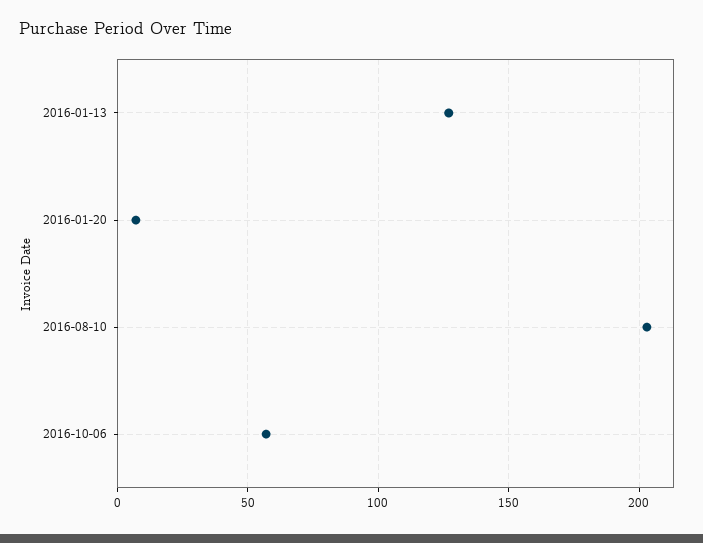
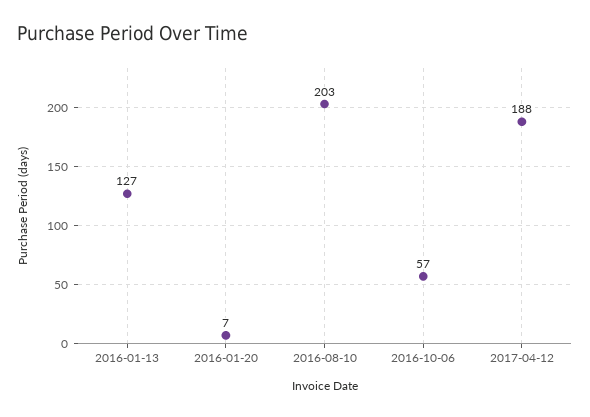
2017-04-12: none -> 188

